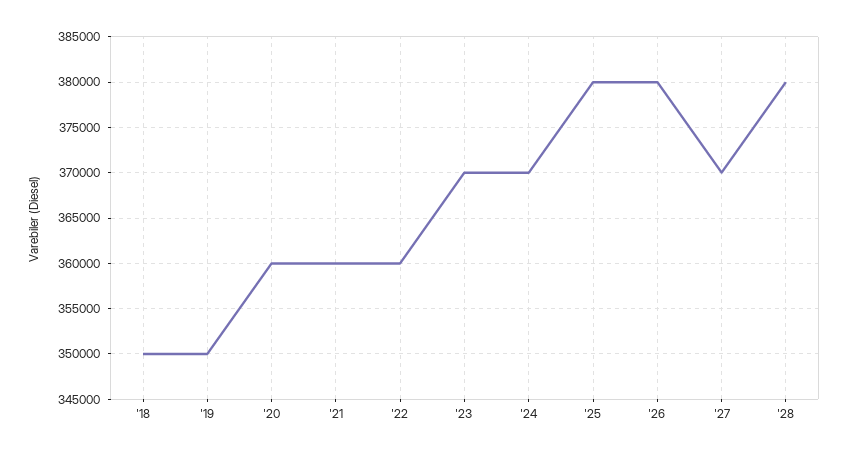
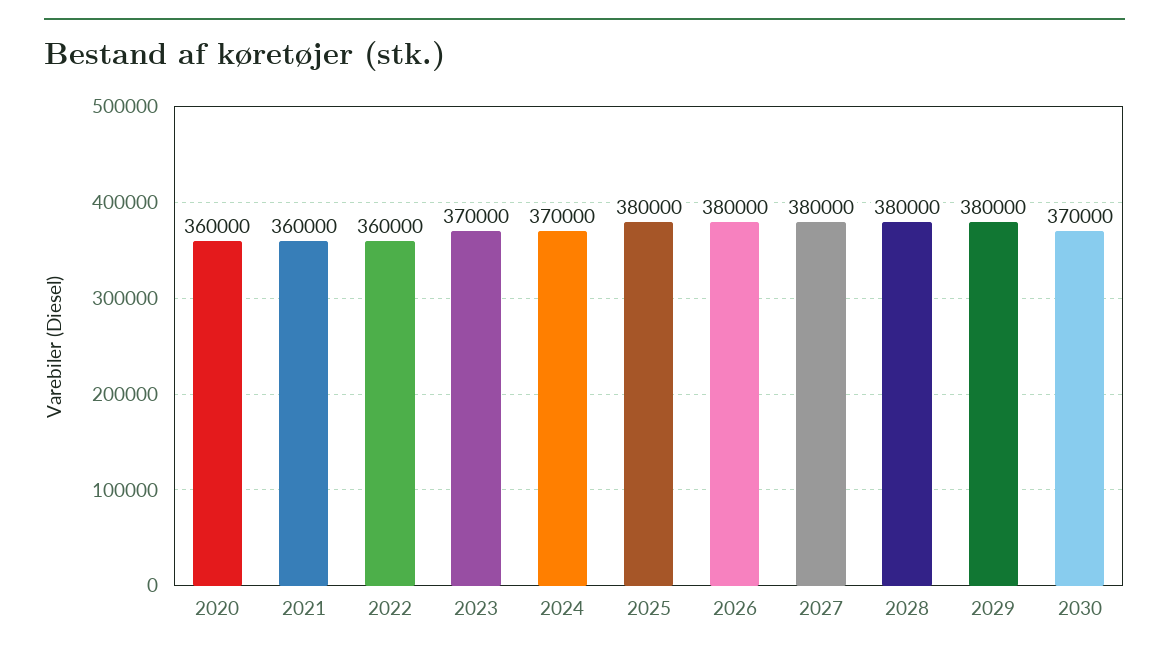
'18: 350000 -> none
'19: 350000 -> none
'27: 370000 -> 380000
2029: none -> 380000
2030: none -> 370000

